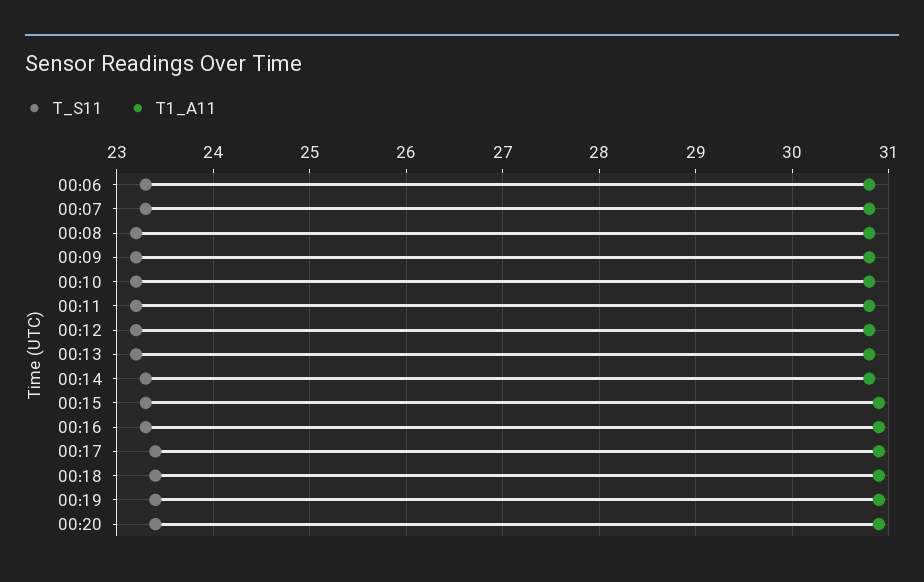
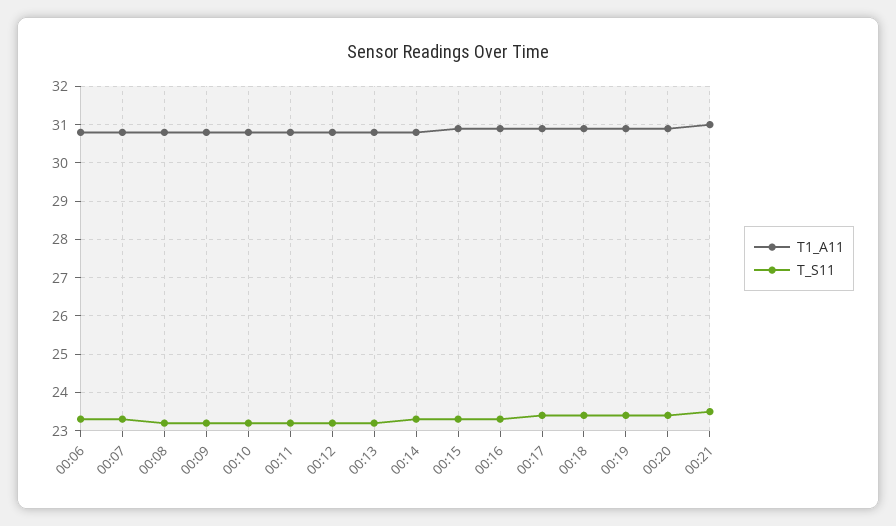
T1_A11, 00:21: none -> 31
T_S11, 00:21: none -> 23.5

